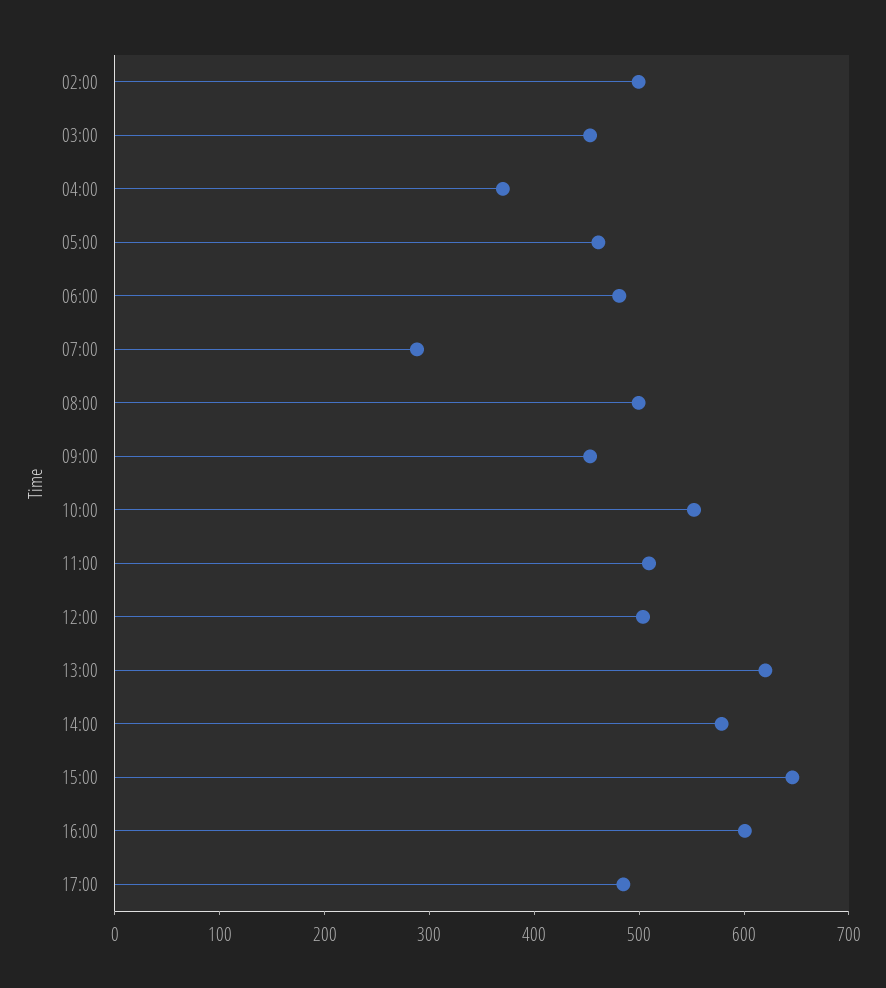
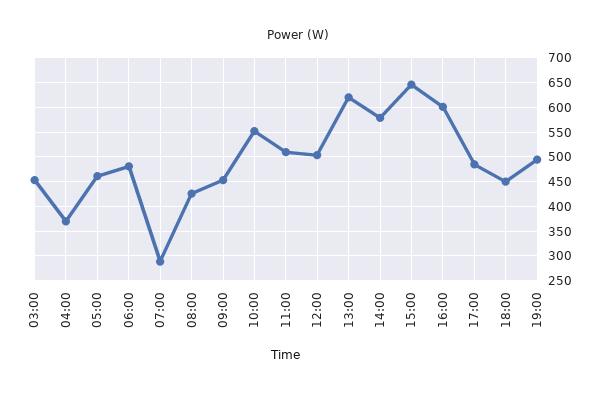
02:00: 500 -> none
08:00: 500 -> 425
18:00: none -> 450
19:00: none -> 500

